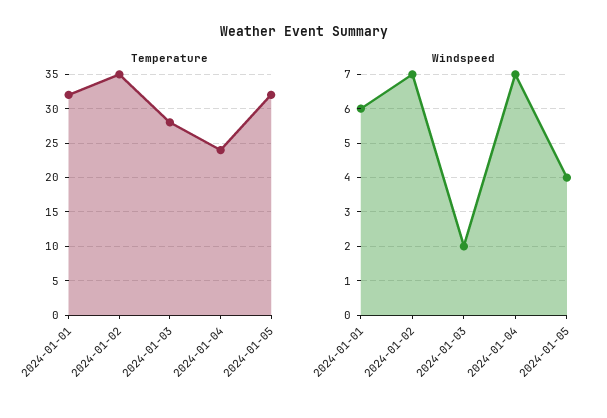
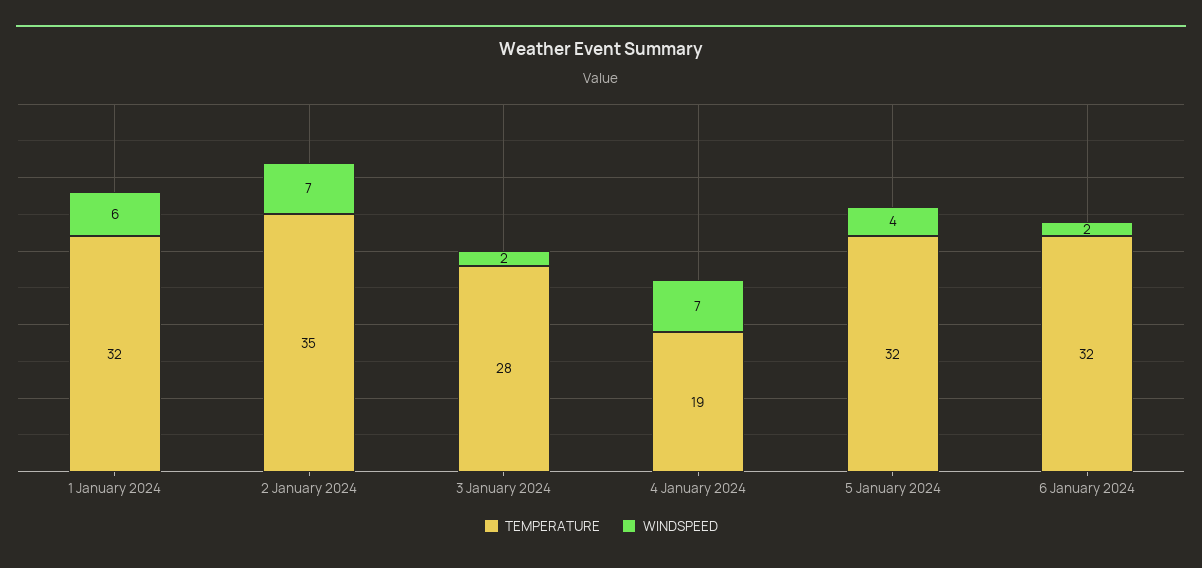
Temperature, 2024-01-04: 24 -> 19
Temperature, 6 January 2024: none -> 32
Windspeed, 6 January 2024: none -> 2

